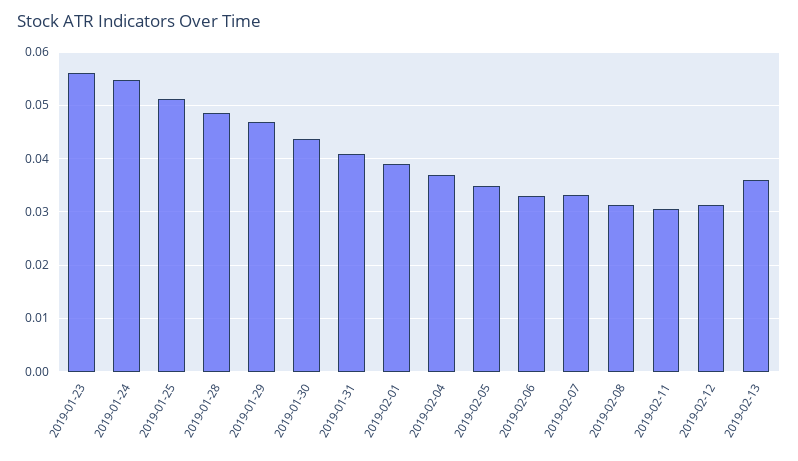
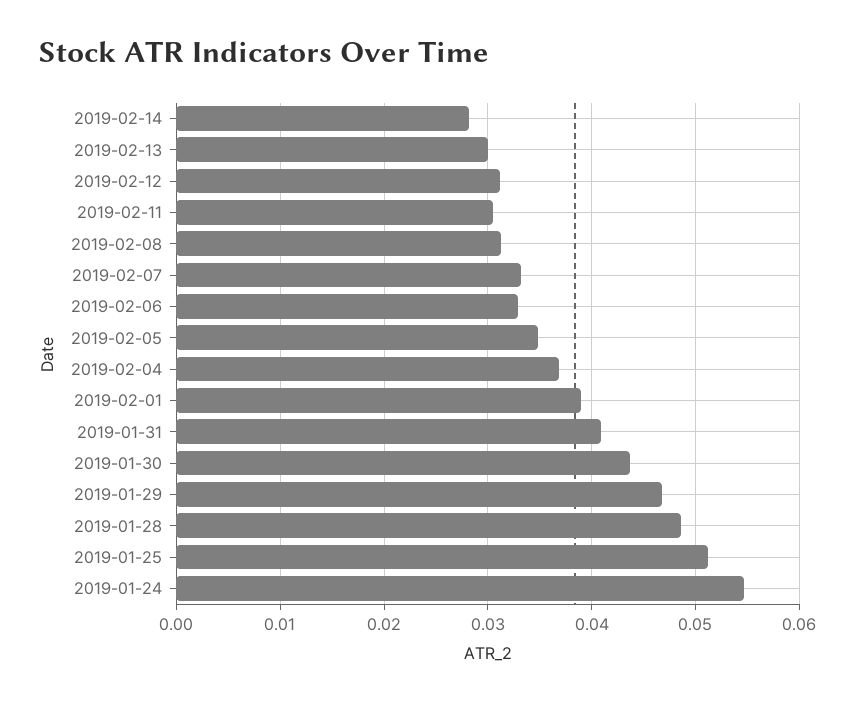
2019-01-23: 0.056 -> none
2019-02-13: 0.036 -> 0.03
2019-02-14: none -> 0.028

